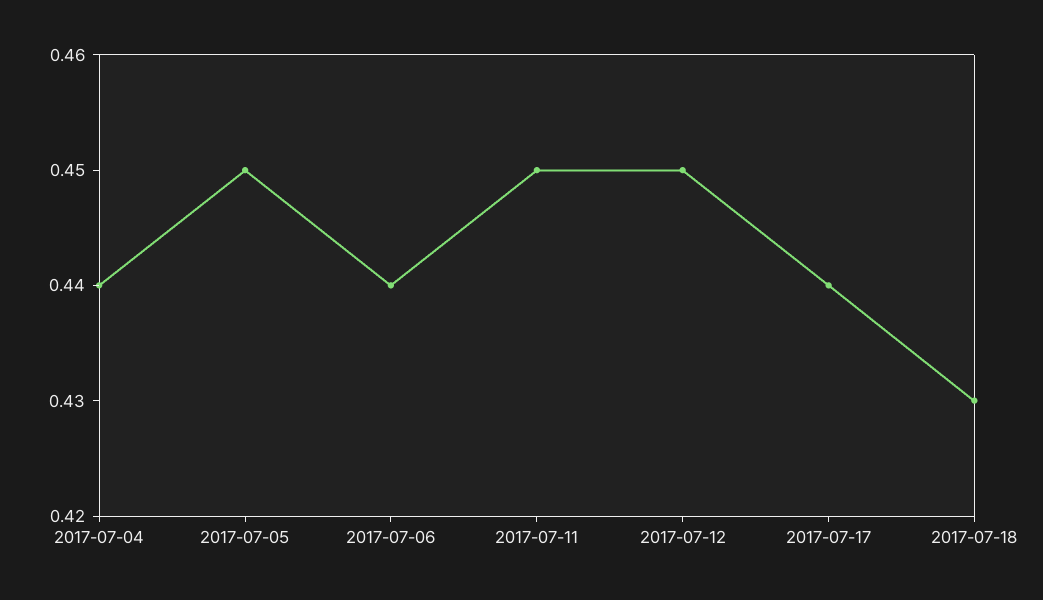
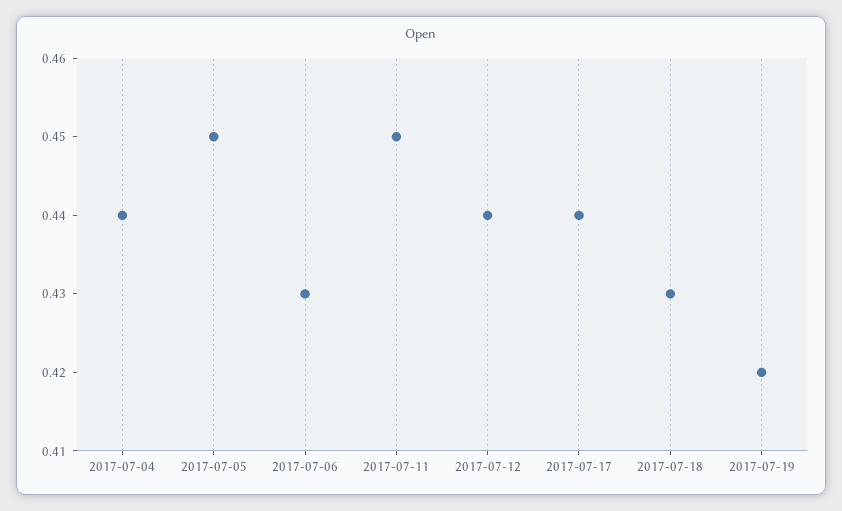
2017-07-06: 0.44 -> 0.43
2017-07-12: 0.45 -> 0.44
2017-07-19: none -> 0.42

